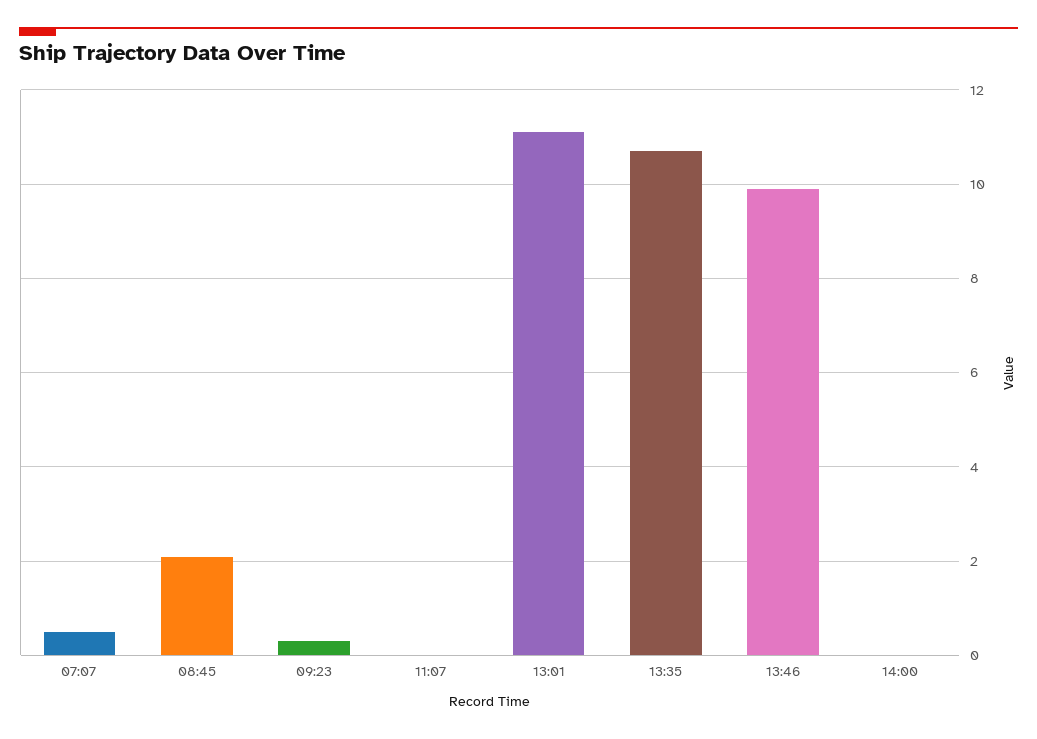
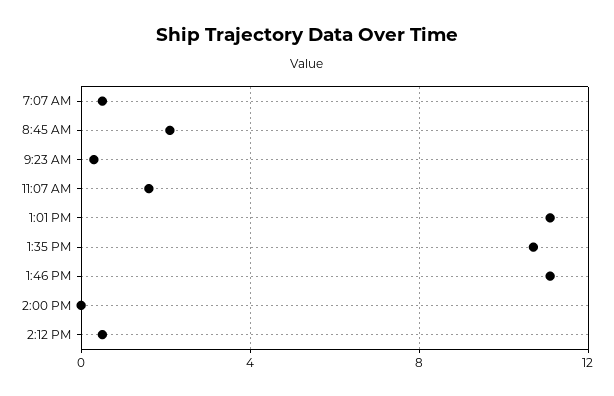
11:07: 0 -> 1.5
13:46: 10 -> 11
2:12 PM: none -> 0.5

